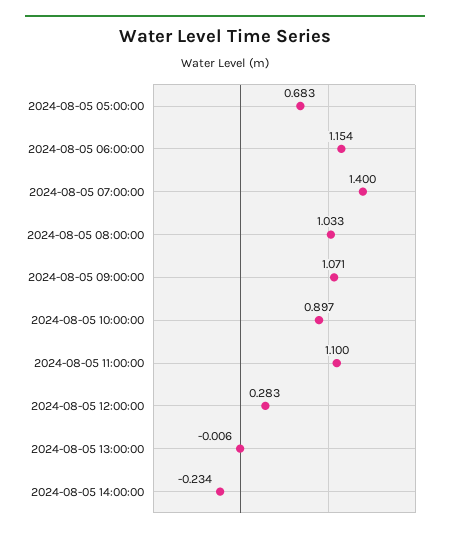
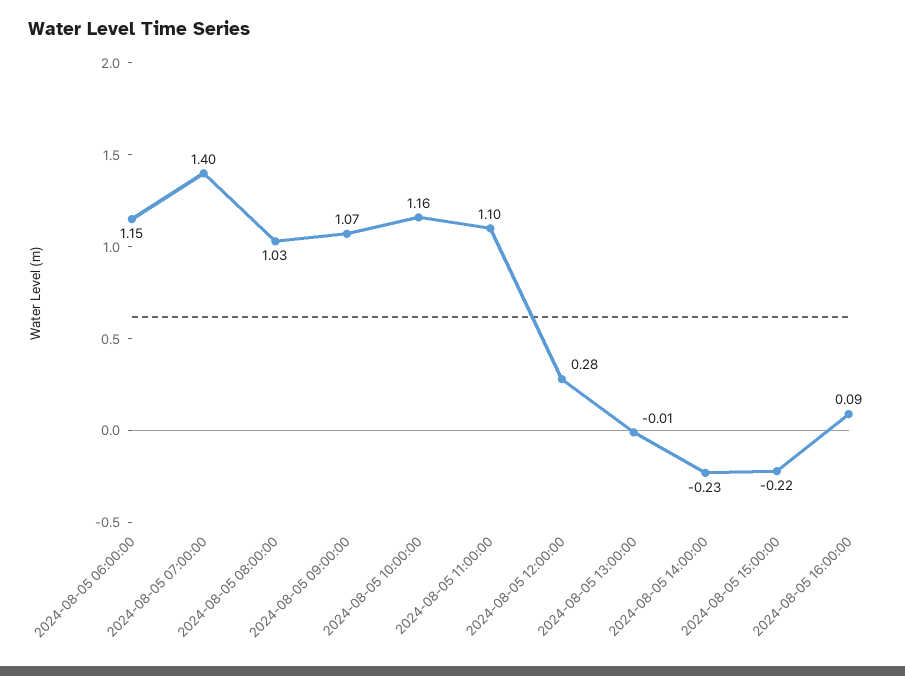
2024-08-05 05:00:00: 0.683 -> none
2024-08-05 10:00:00: 0.897 -> 1.16
2024-08-05 15:00:00: none -> -0.22
2024-08-05 16:00:00: none -> 0.09

